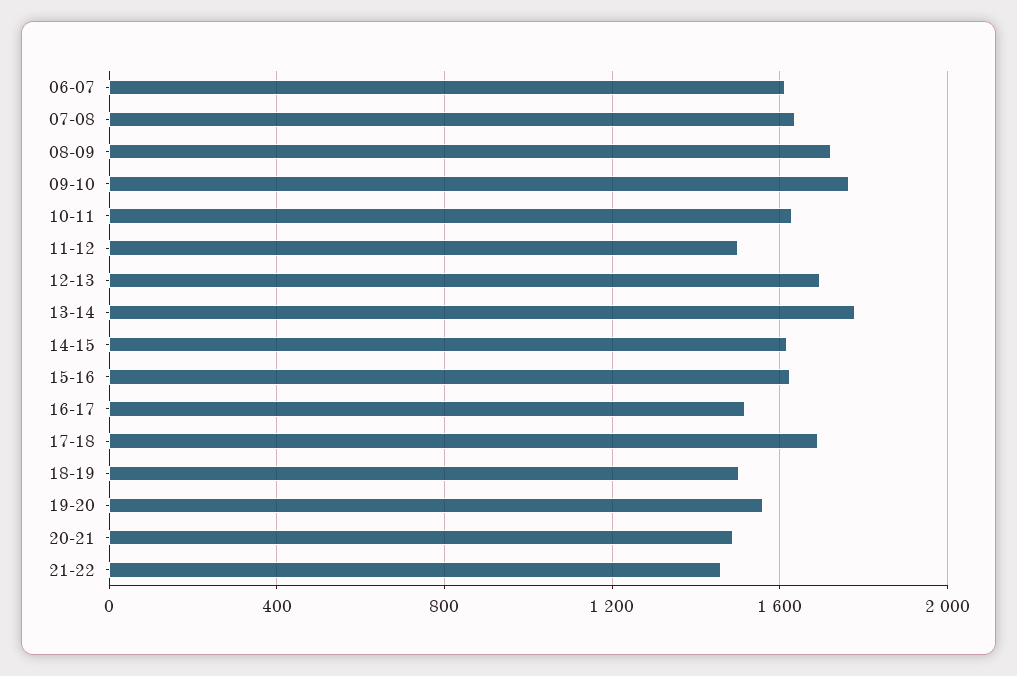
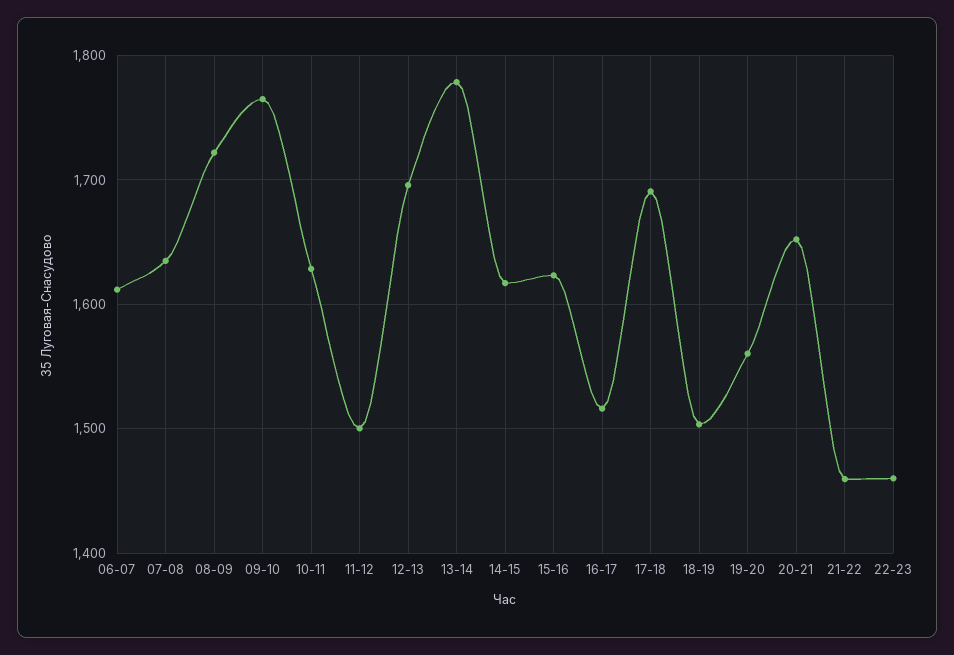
20-21: 1500 -> 1650
22-23: none -> 1460

